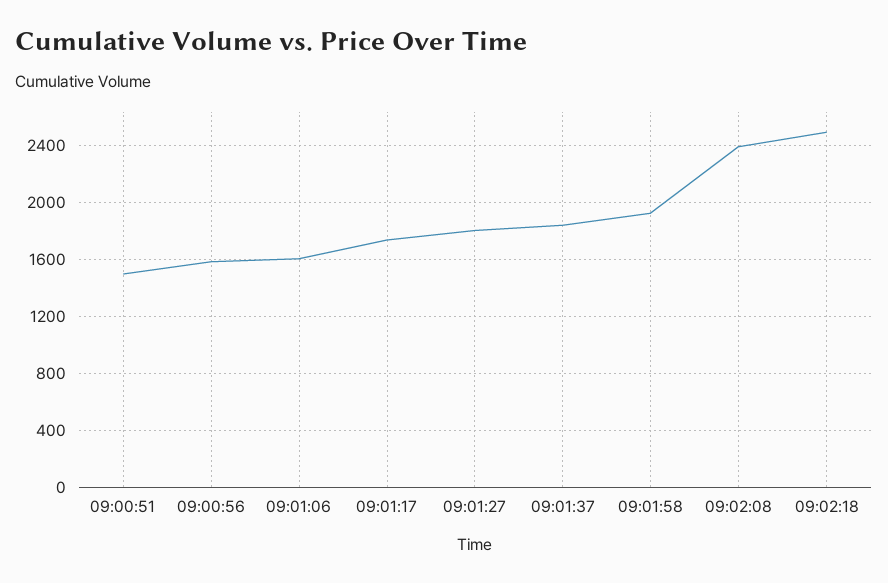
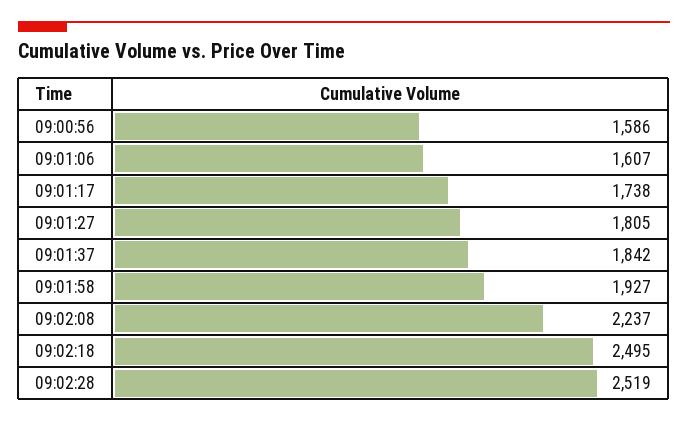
09:00:51: 1500 -> none
09:02:08: 2400 -> 2237
09:02:28: none -> 2519

